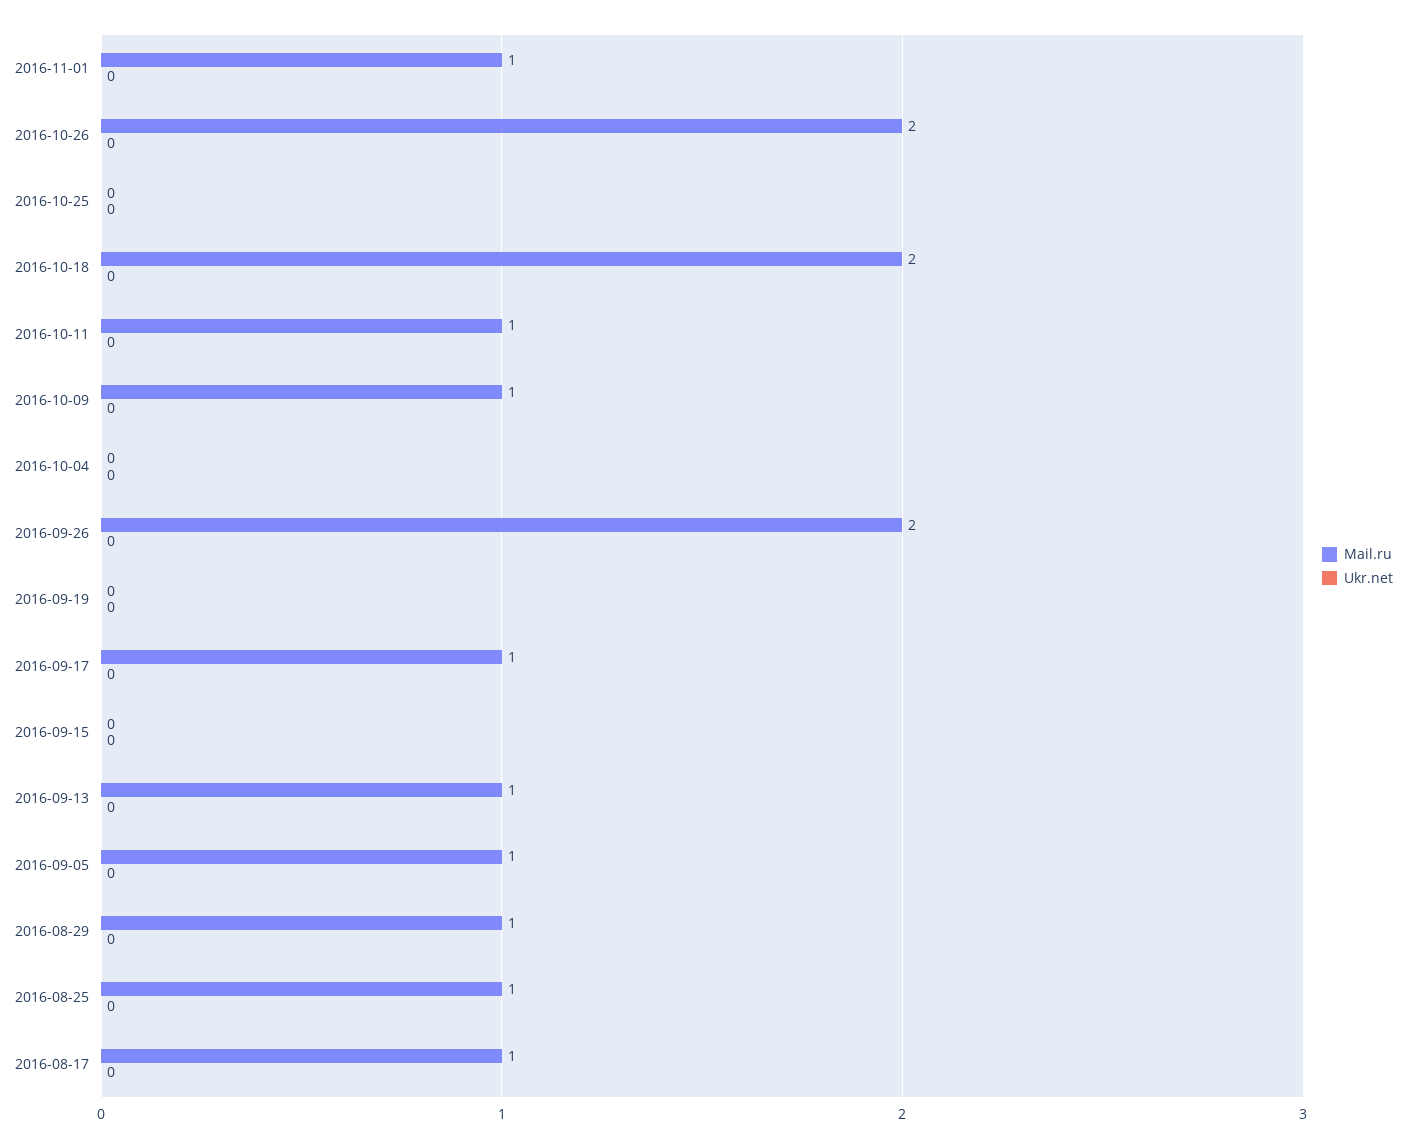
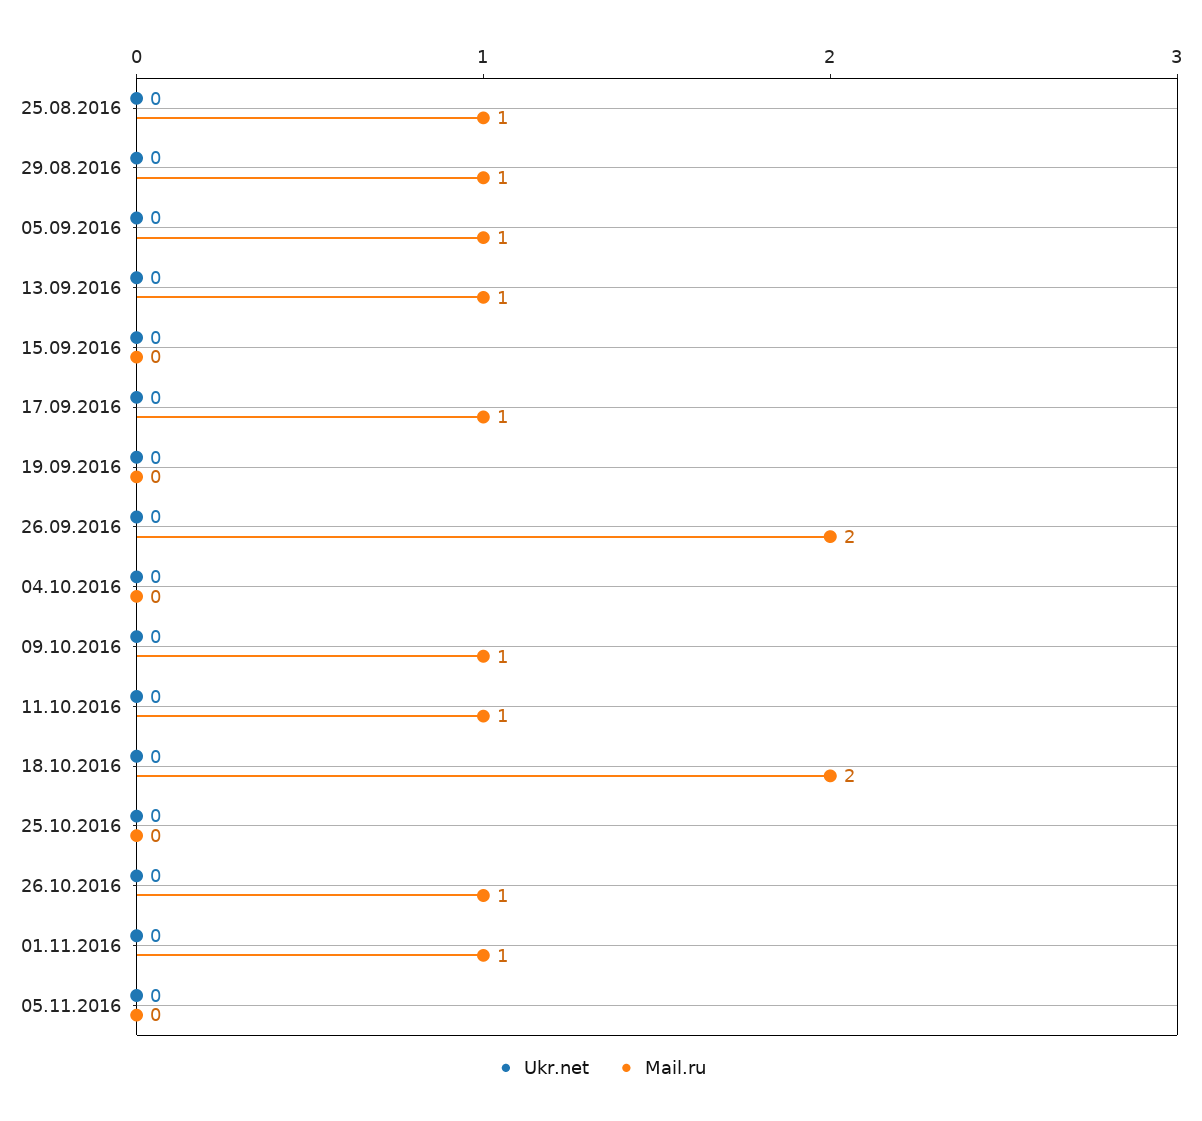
Mail.ru, 2016-10-26: 2 -> 1
Mail.ru, 2016-08-17: 1 -> none
Ukr.net, 2016-08-17: 0 -> none
Ukr.net, 05.11.2016: none -> 0
Mail.ru, 05.11.2016: none -> 0

